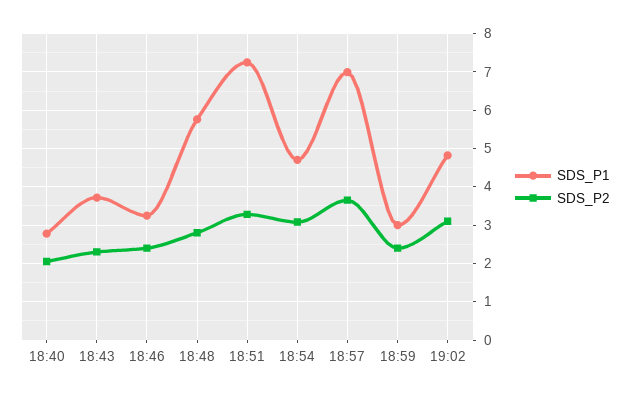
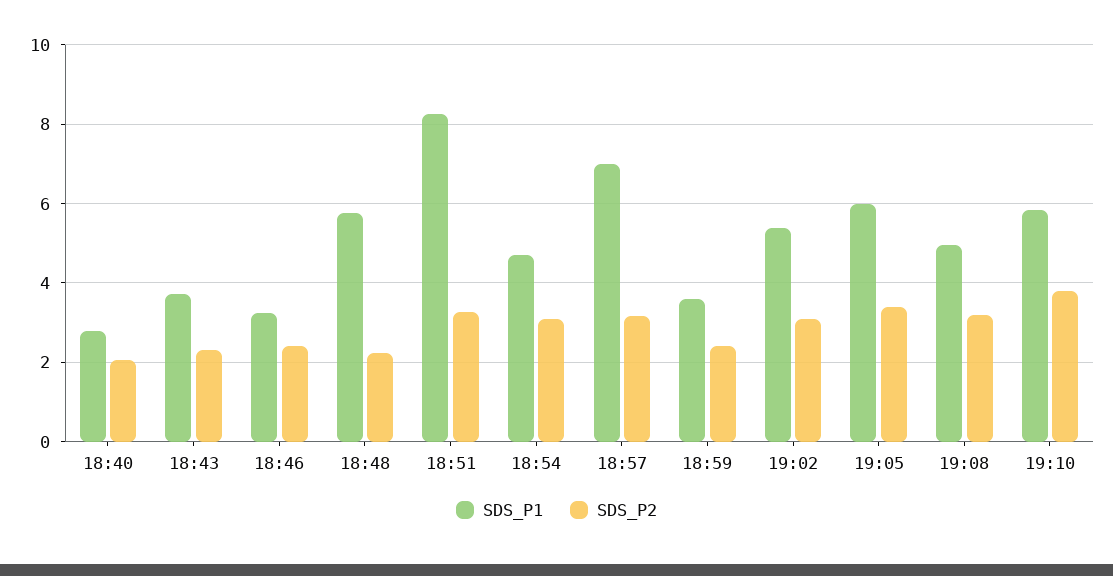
SDS_P2, 18:48: 2.8 -> 2.2
SDS_P1, 18:51: 7.2 -> 8.2
SDS_P2, 18:57: 3.6 -> 3.2
SDS_P1, 18:59: 3 -> 3.6
SDS_P1, 19:02: 4.8 -> 5.4
SDS_P1, 19:05: none -> 6
SDS_P2, 19:05: none -> 3.4
SDS_P1, 19:08: none -> 5
SDS_P2, 19:08: none -> 3.2
SDS_P1, 19:10: none -> 5.8
SDS_P2, 19:10: none -> 3.8

